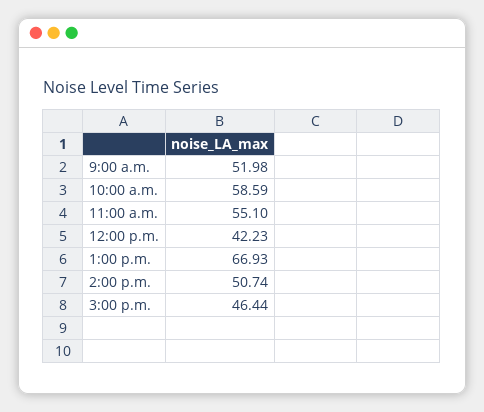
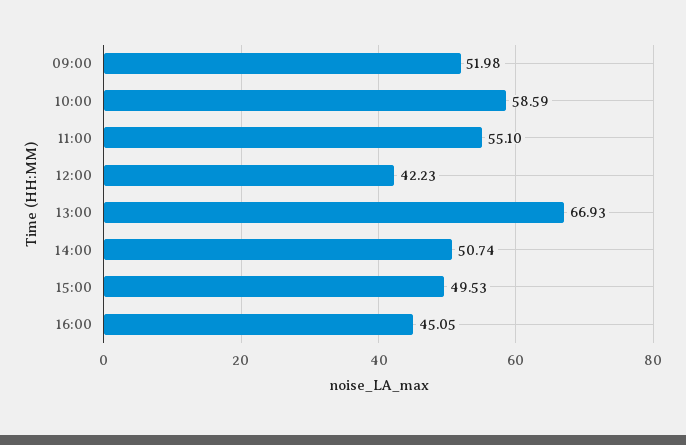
3:00 p.m.: 46.44 -> 49.53
16:00: none -> 45.05

